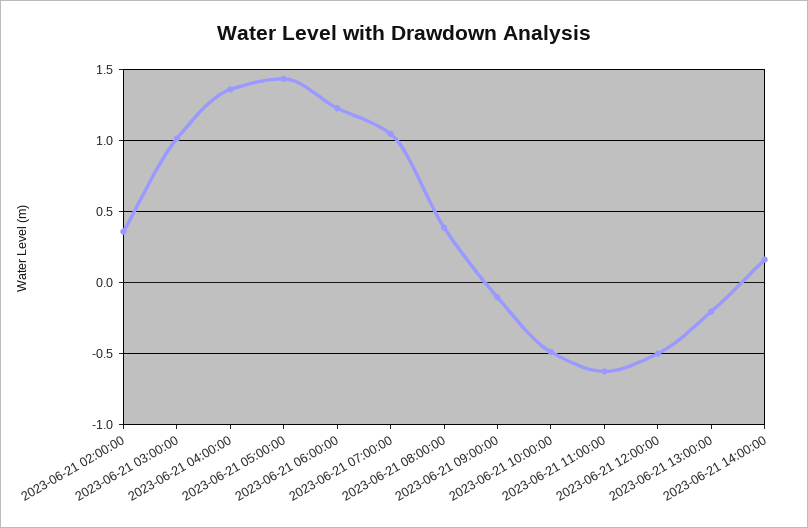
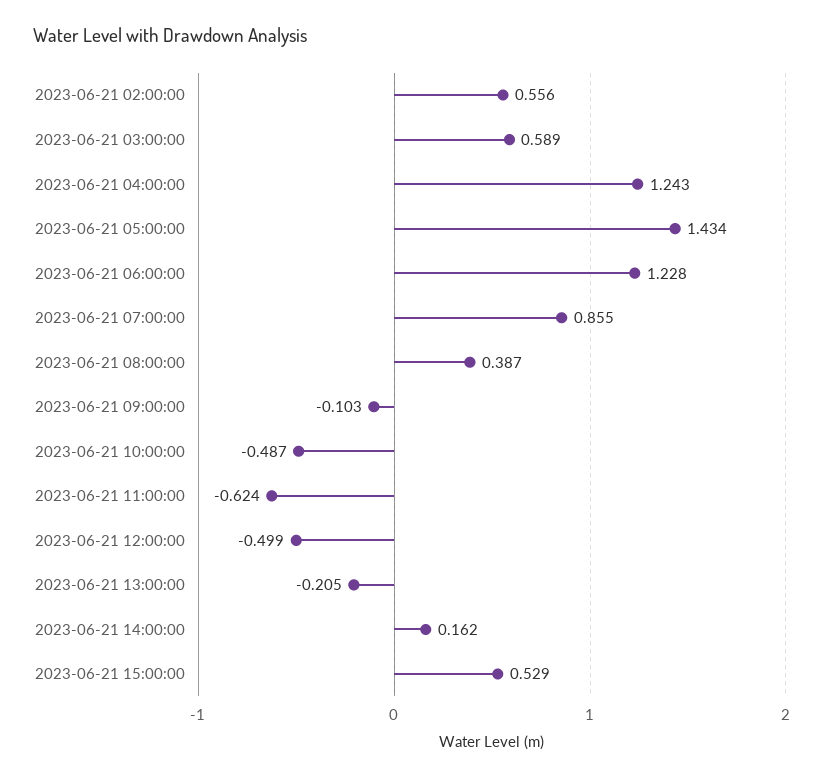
2023-06-21 02:00:00: 0.35 -> 0.556
2023-06-21 03:00:00: 1 -> 0.589
2023-06-21 04:00:00: 1.35 -> 1.243
2023-06-21 07:00:00: 1.05 -> 0.855
2023-06-21 15:00:00: none -> 0.529

